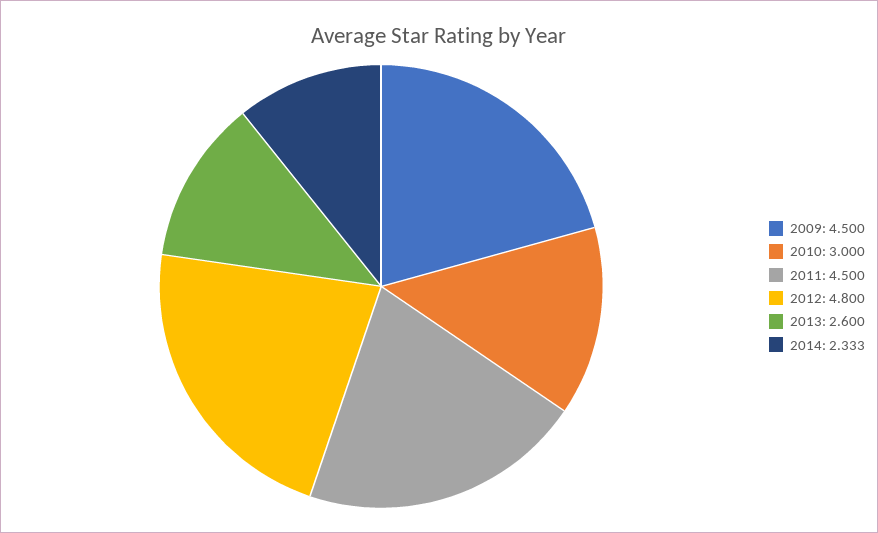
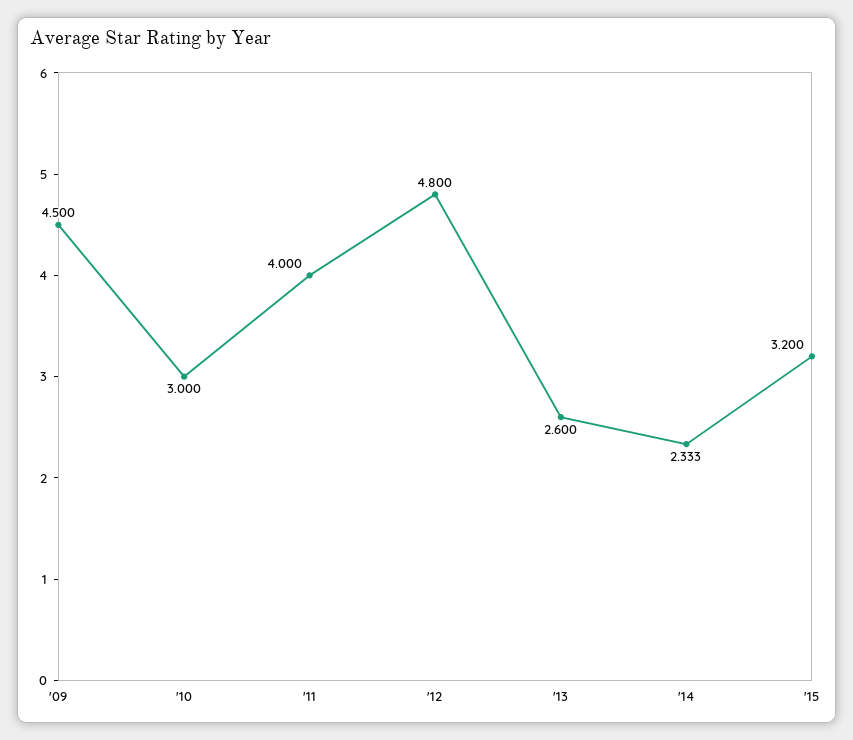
2011: 4.5 -> 4
'15: none -> 3.2

